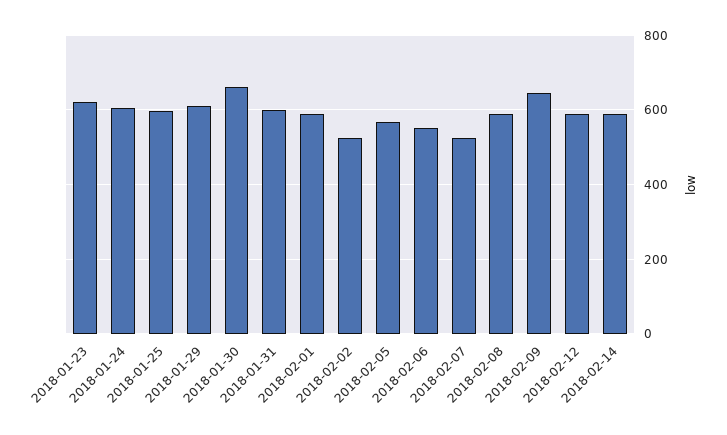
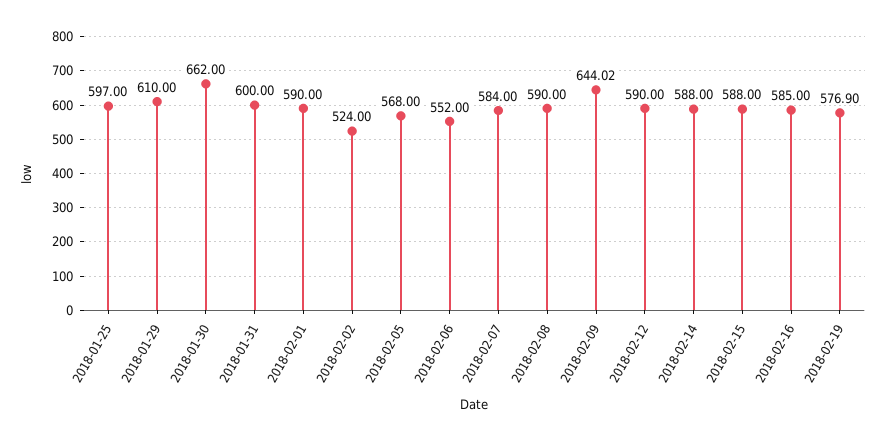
2018-01-23: 620 -> none
2018-01-24: 600 -> none
2018-02-07: 520 -> 584
2018-02-15: none -> 588
2018-02-16: none -> 585
2018-02-19: none -> 576.9

